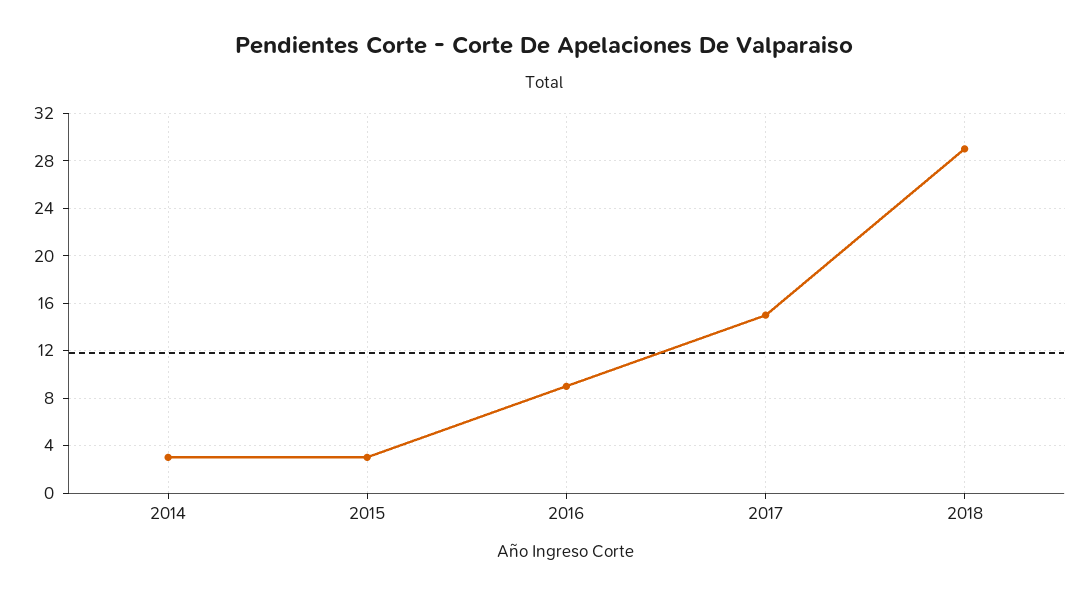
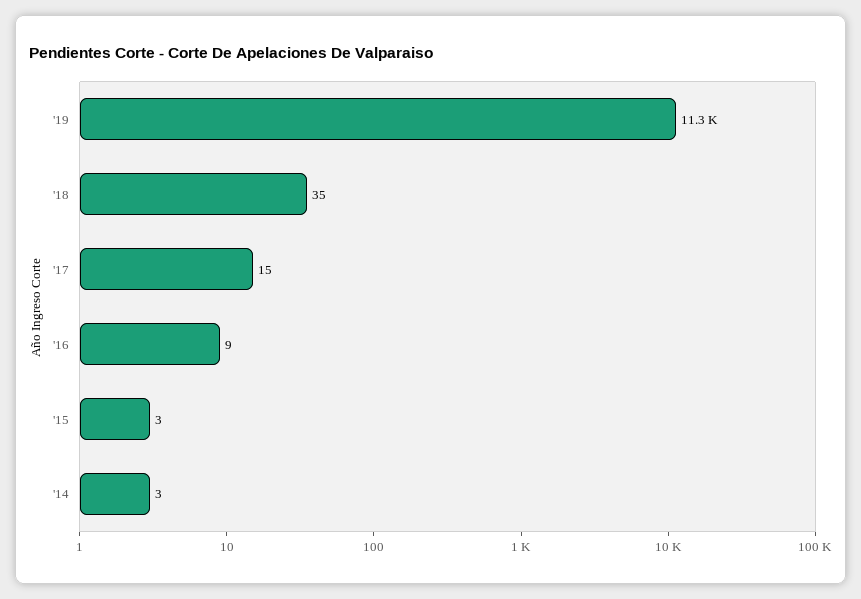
2018: 29 -> 35
'19: none -> 11300

